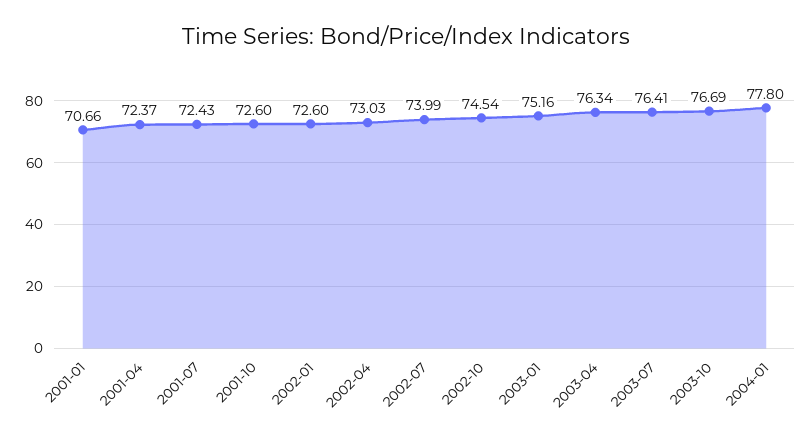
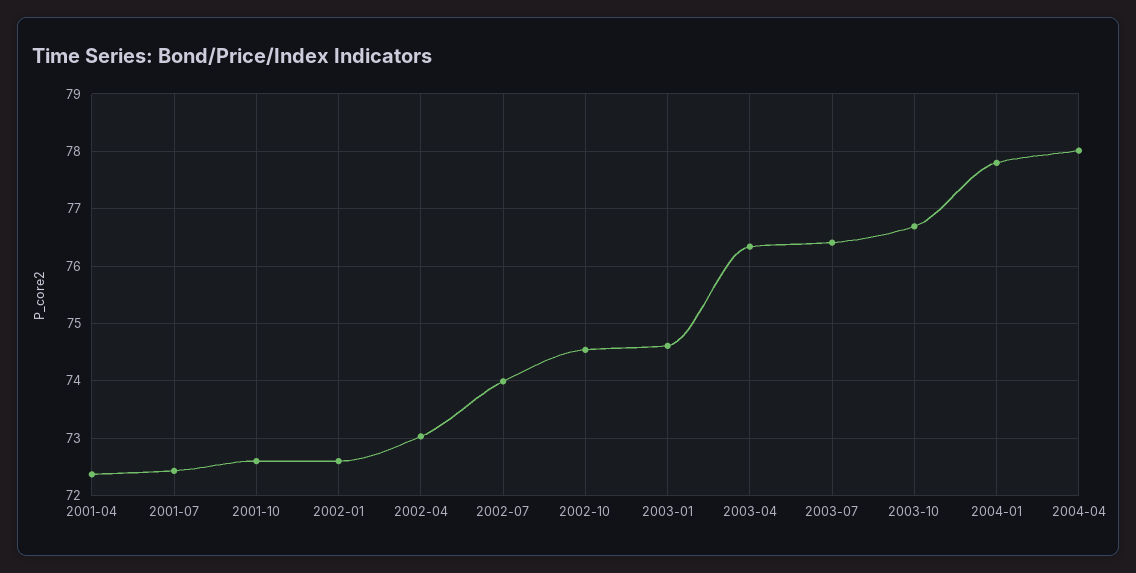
2001-01: 70.66 -> none
2003-01: 75.16 -> 74.6
2004-04: none -> 78

